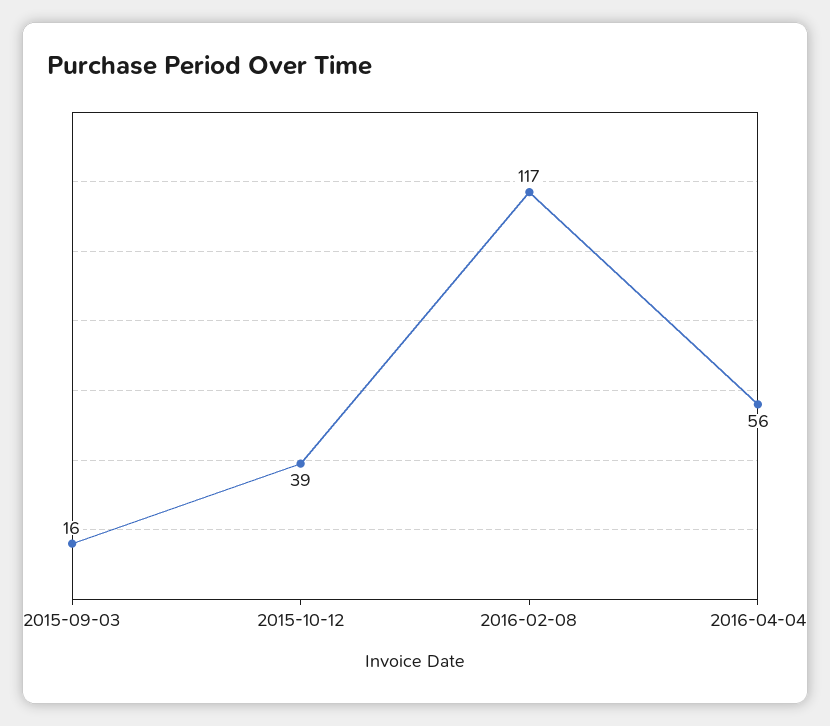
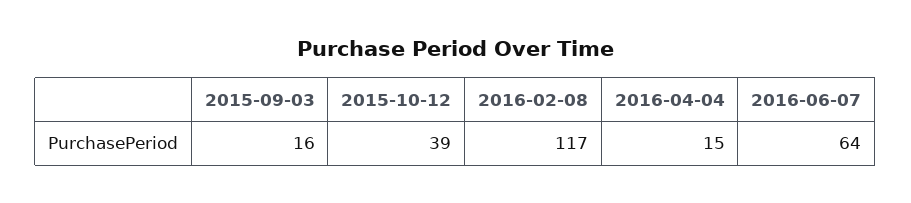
2016-04-04: 56 -> 15
2016-06-07: none -> 64

